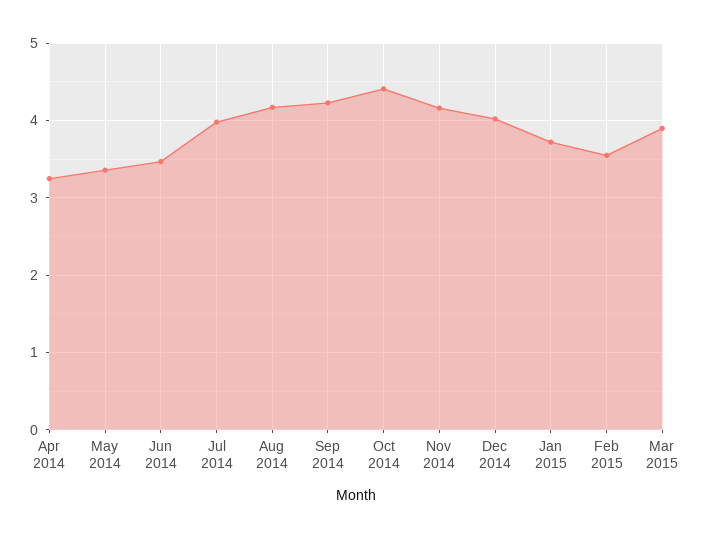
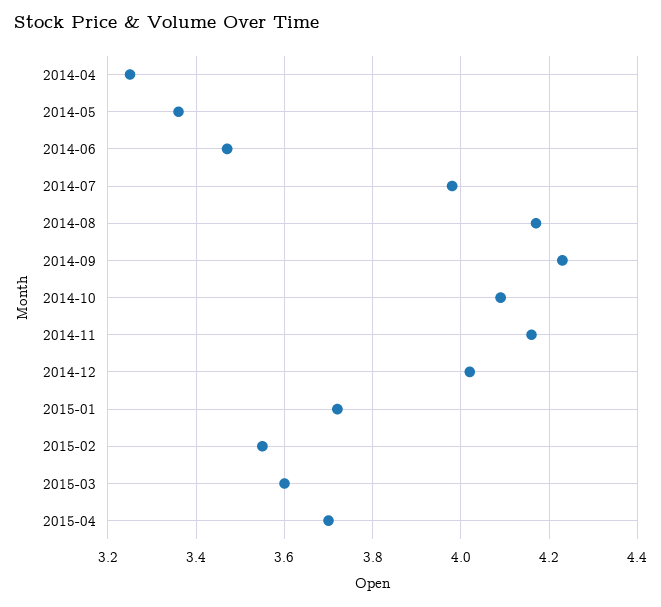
Oct 2014: 4.4 -> 4.1
Mar 2015: 3.9 -> 3.6
2015-04: none -> 3.7

